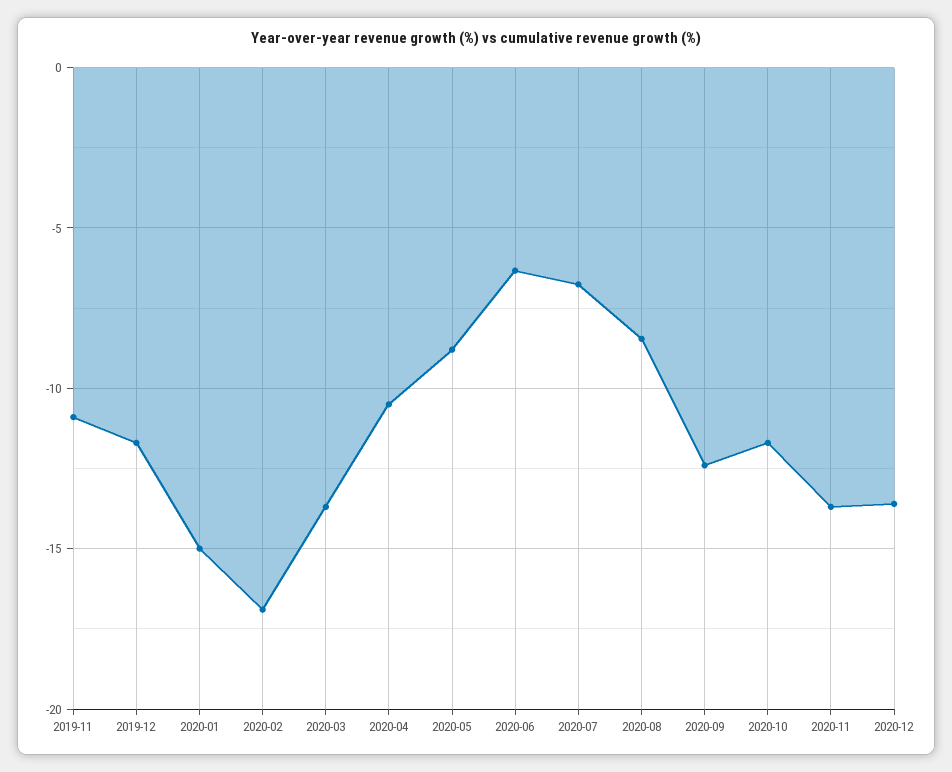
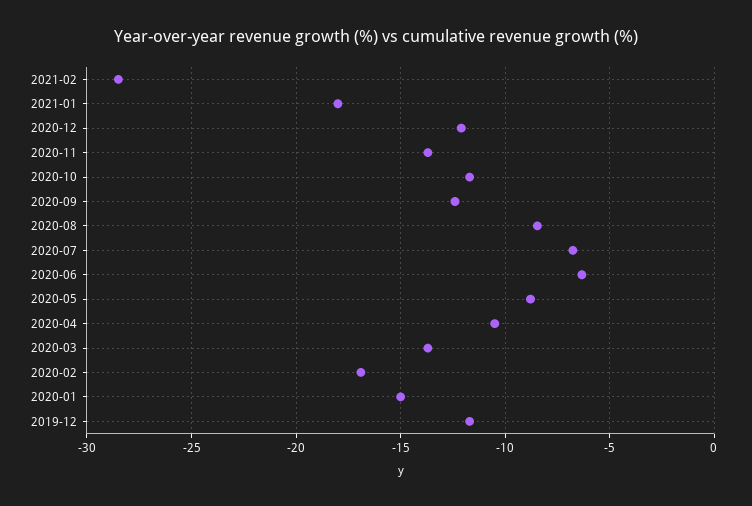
2019-11: -11 -> none
2020-12: -13.5 -> -12
2021-02: none -> -28.5
2021-01: none -> -18

